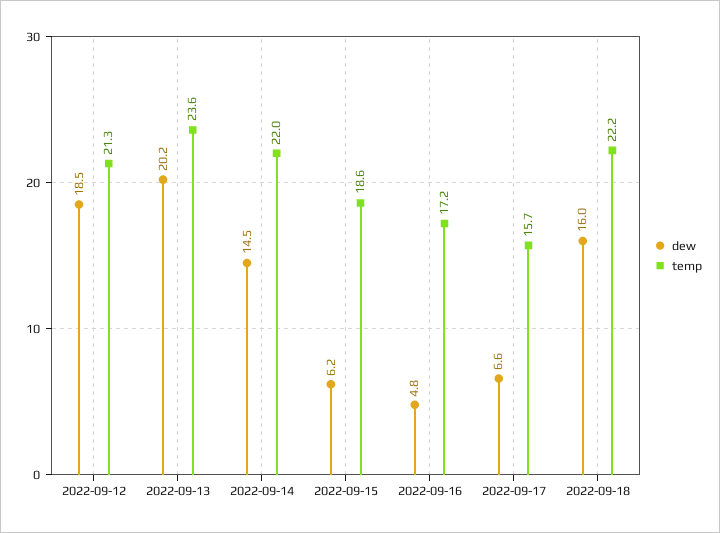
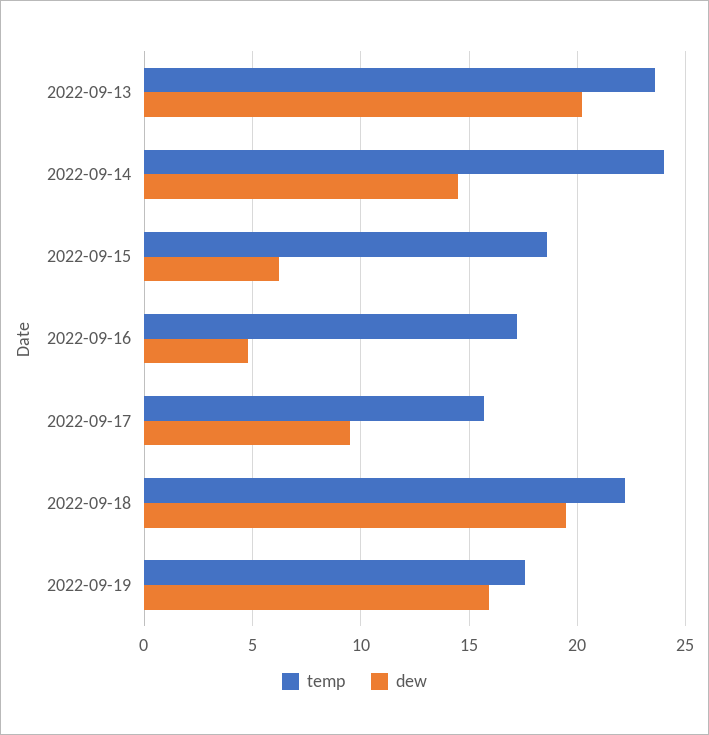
dew, 2022-09-12: 18.5 -> none
temp, 2022-09-12: 21.3 -> none
temp, 2022-09-14: 22 -> 24
dew, 2022-09-17: 6.6 -> 9.5
dew, 2022-09-18: 16 -> 19.5
temp, 2022-09-19: none -> 17.5
dew, 2022-09-19: none -> 16

